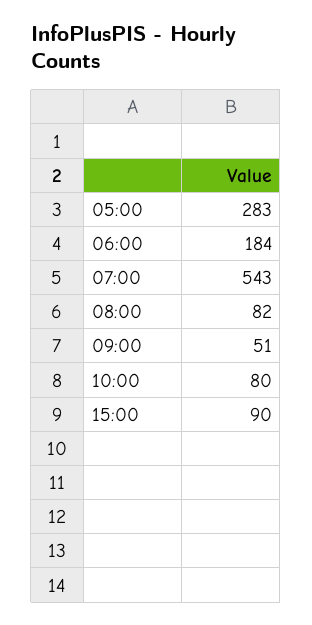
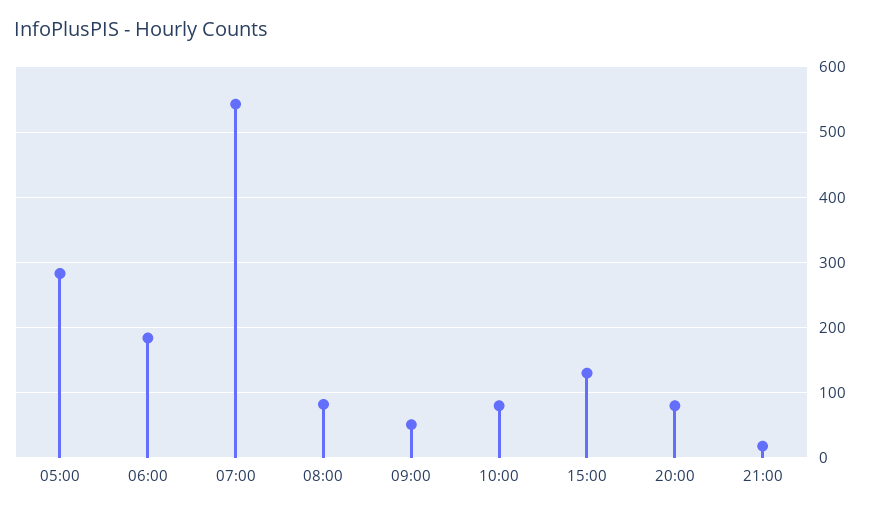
15:00: 90 -> 130
20:00: none -> 80
21:00: none -> 20

